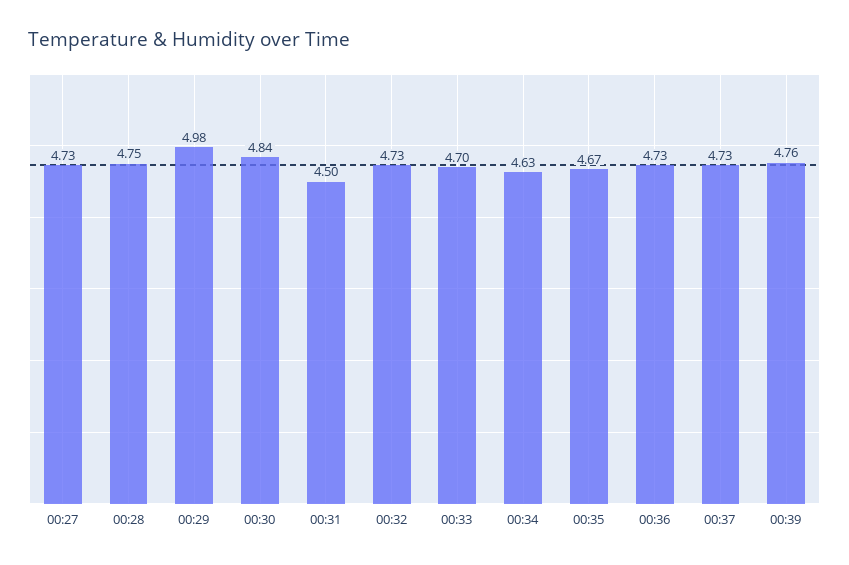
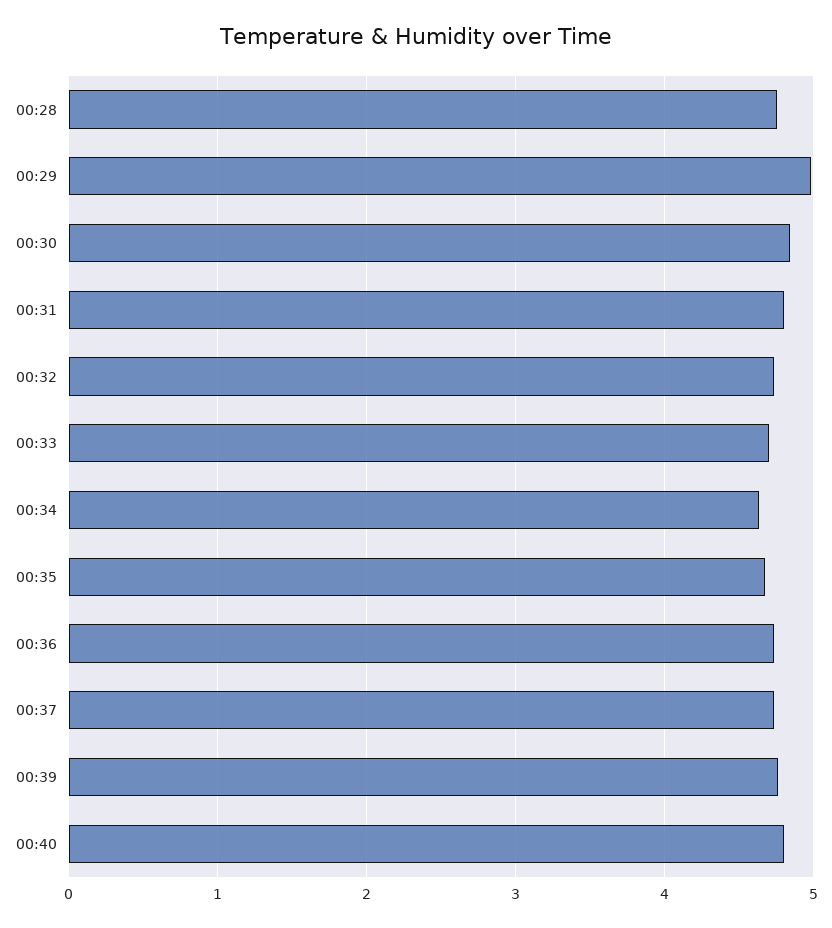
00:27: 4.73 -> none
00:31: 4.5 -> 4.8
00:40: none -> 4.8

